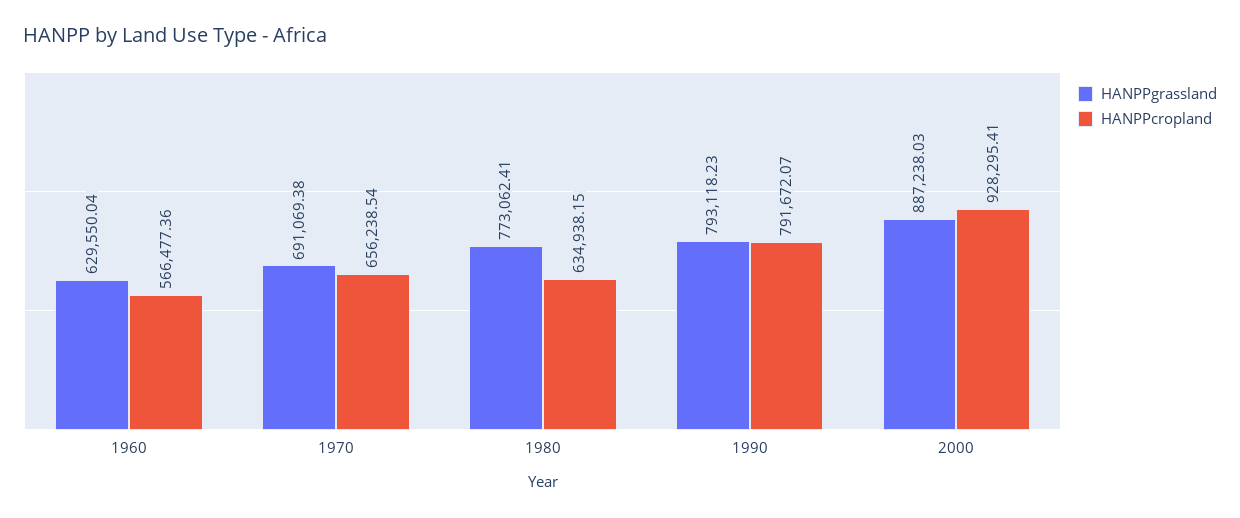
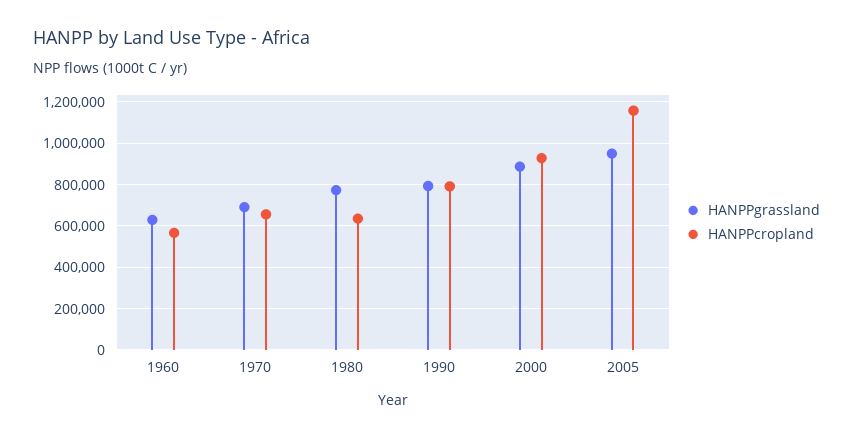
HANPPgrassland, 2005: none -> 950000
HANPPcropland, 2005: none -> 1150000

